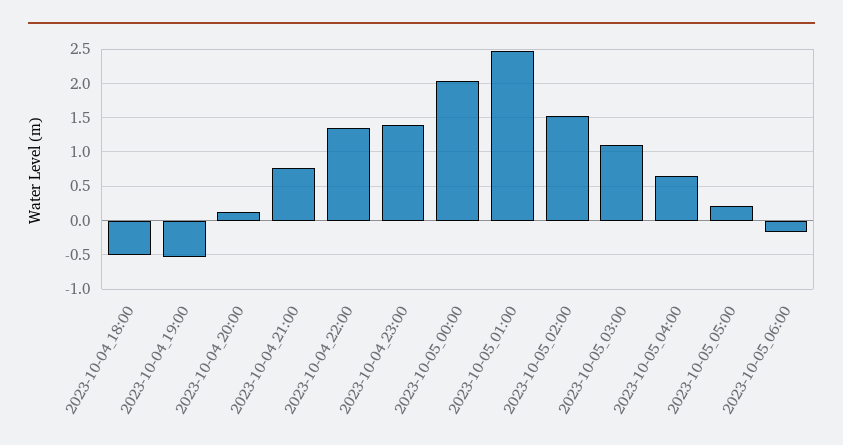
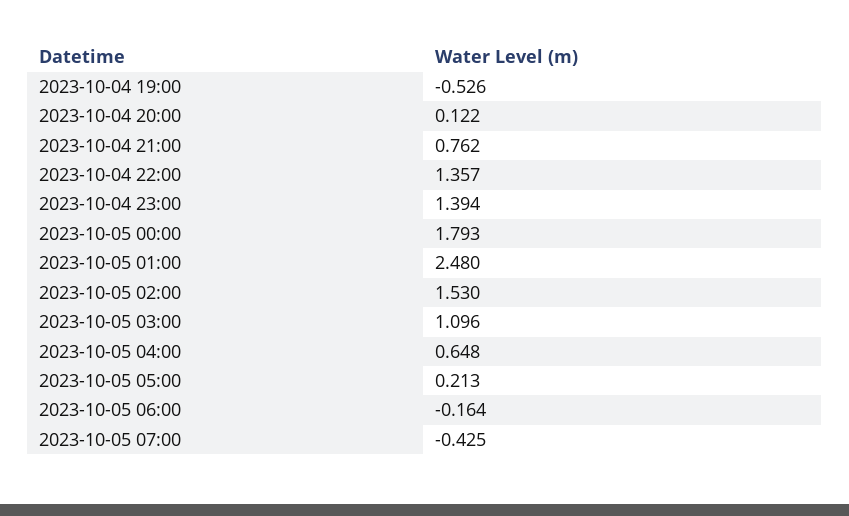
2023-10-04_18:00: -0.5 -> none
2023-10-05_00:00: 2 -> 1.793
2023-10-05 07:00: none -> -0.425

